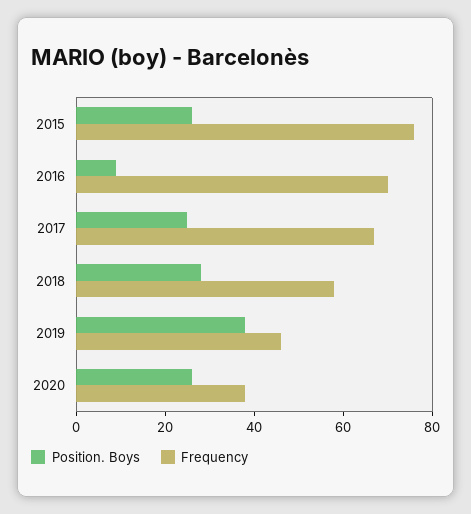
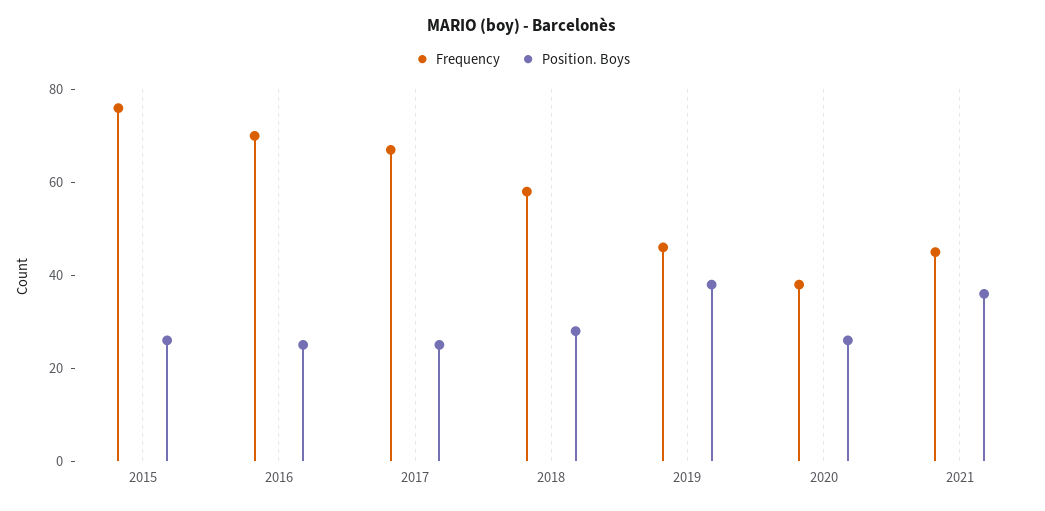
Position. Boys, 2016: 10 -> 25
Frequency, 2021: none -> 45
Position. Boys, 2021: none -> 35

